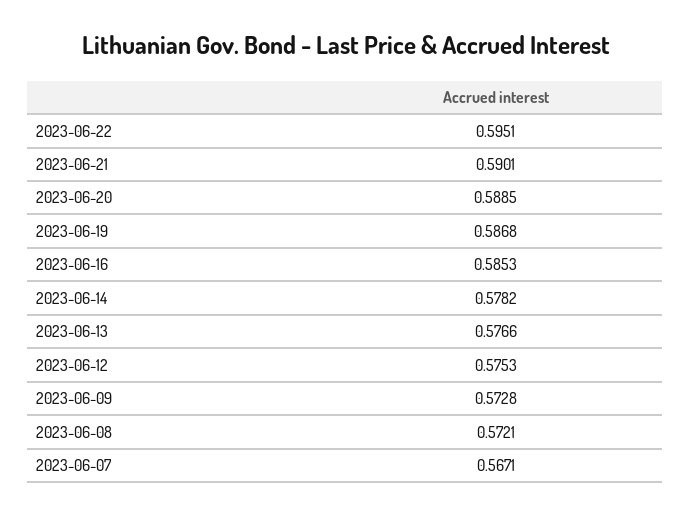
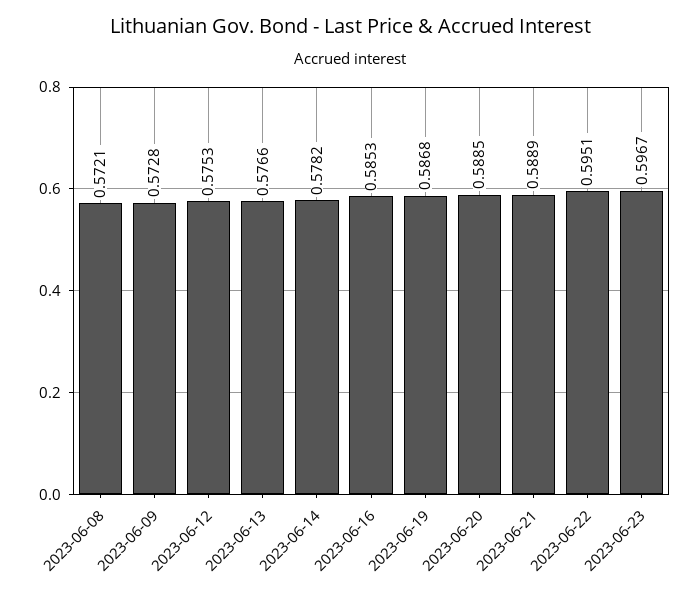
2023-06-21: 0.5901 -> 0.5889
2023-06-07: 0.5671 -> none
2023-06-23: none -> 0.5967

